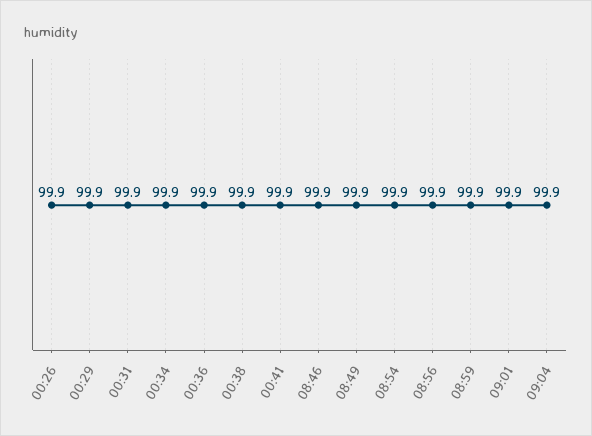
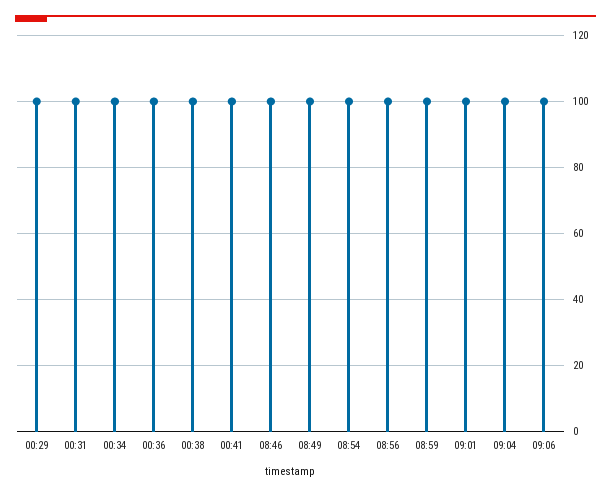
00:26: 99.9 -> none
09:06: none -> 100

